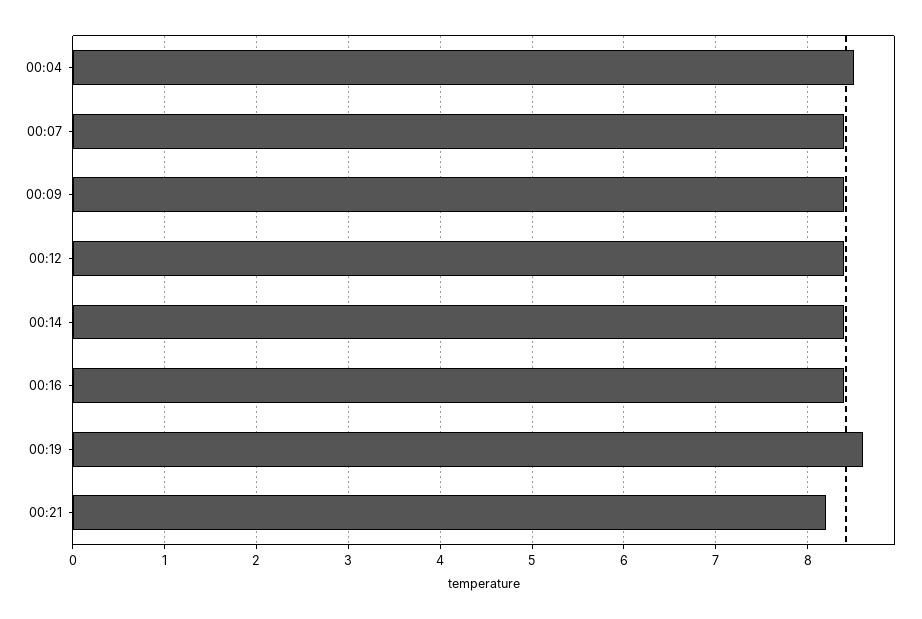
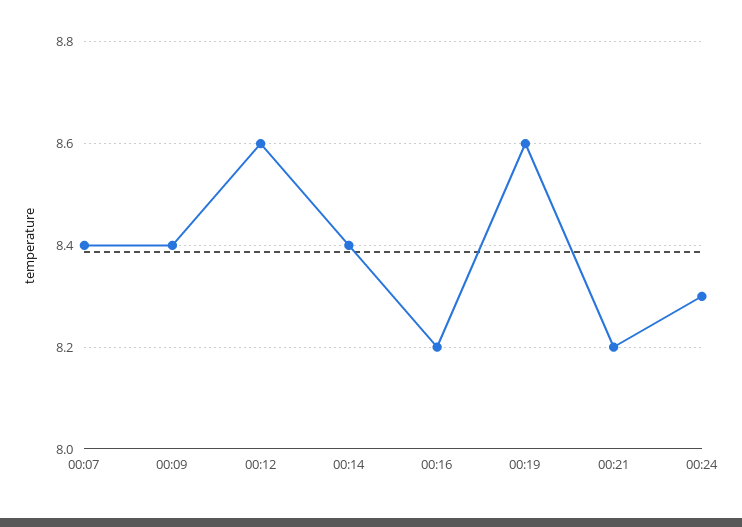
00:04: 8.5 -> none
00:12: 8.4 -> 8.6
00:16: 8.4 -> 8.2
00:24: none -> 8.3

